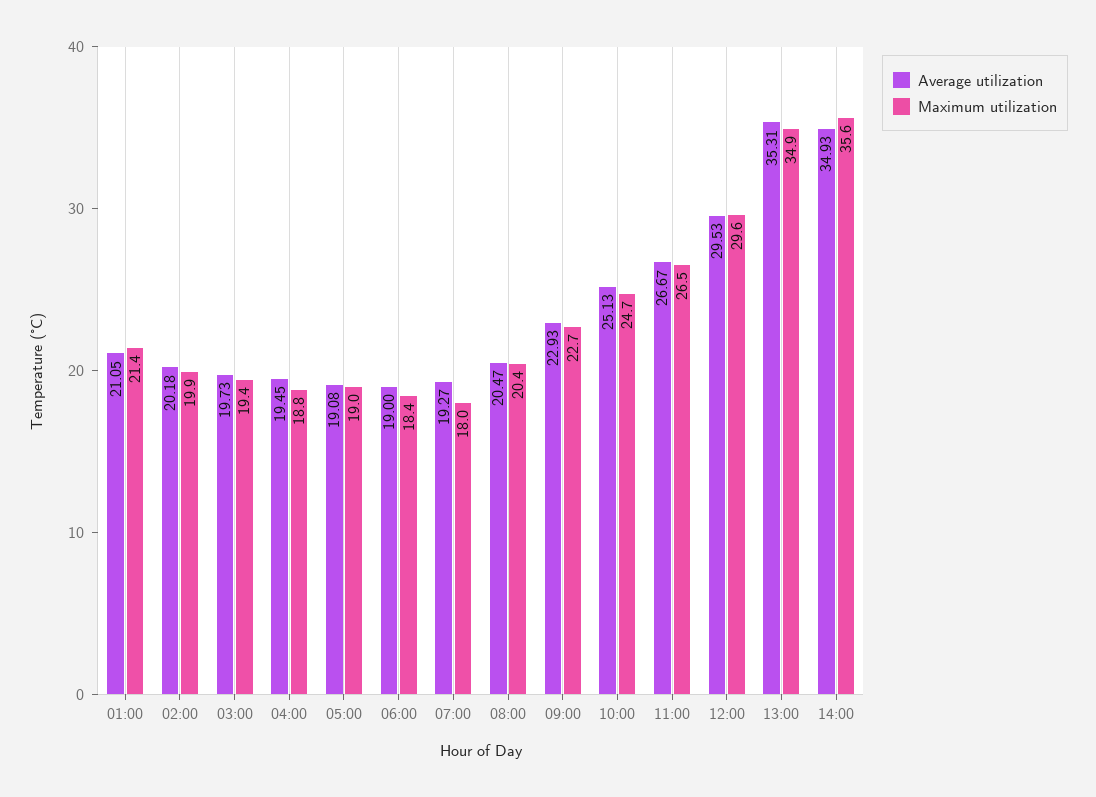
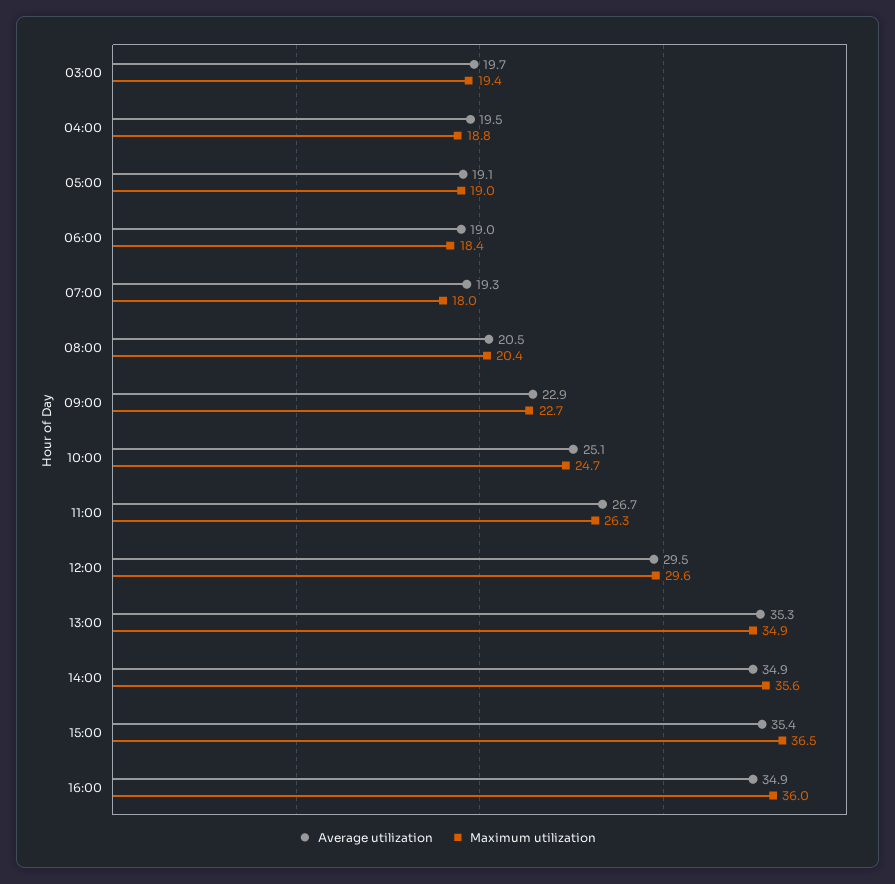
Average utilization, 01:00: 21.05 -> none
Maximum utilization, 01:00: 21.4 -> none
Average utilization, 02:00: 20.18 -> none
Maximum utilization, 02:00: 19.9 -> none
Maximum utilization, 11:00: 26.5 -> 26.3
Average utilization, 15:00: none -> 35.4
Maximum utilization, 15:00: none -> 36.5
Average utilization, 16:00: none -> 34.9
Maximum utilization, 16:00: none -> 36

